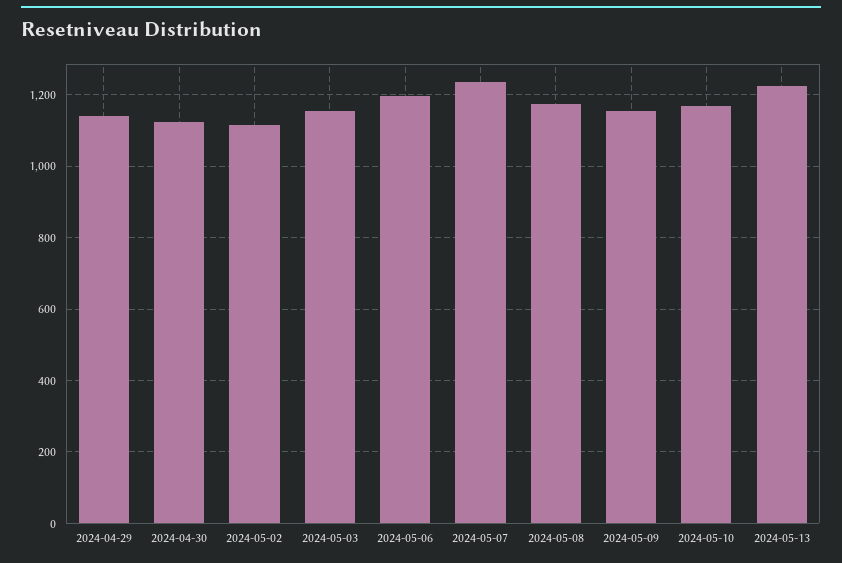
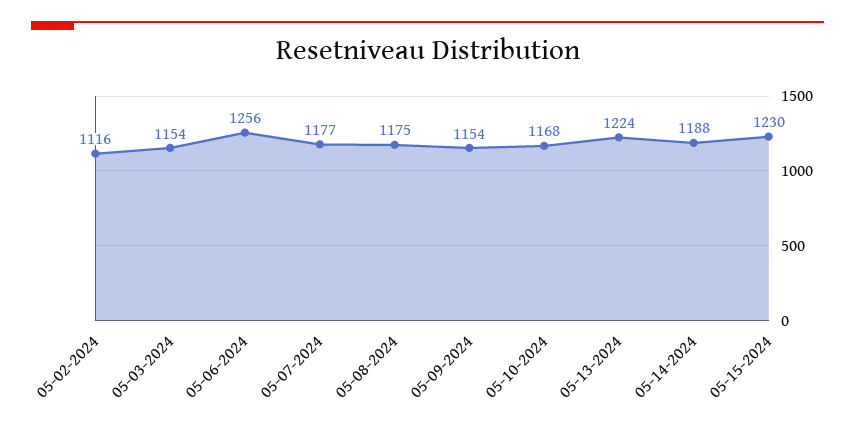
2024-04-29: 1140 -> none
2024-04-30: 1120 -> none
2024-05-06: 1200 -> 1256
2024-05-07: 1240 -> 1177
05-14-2024: none -> 1188
05-15-2024: none -> 1230

